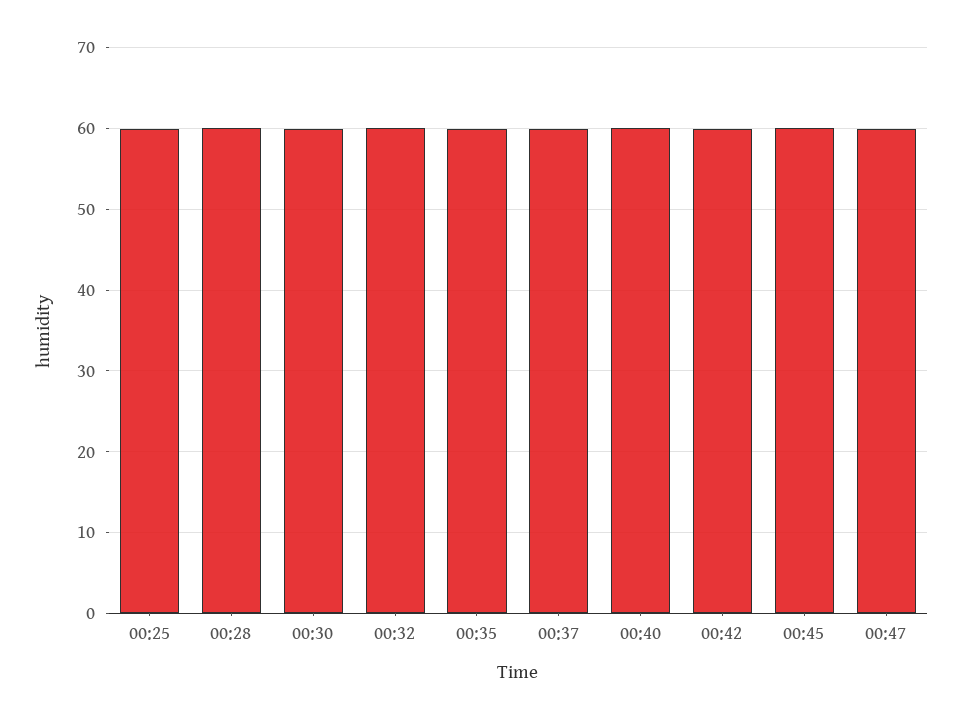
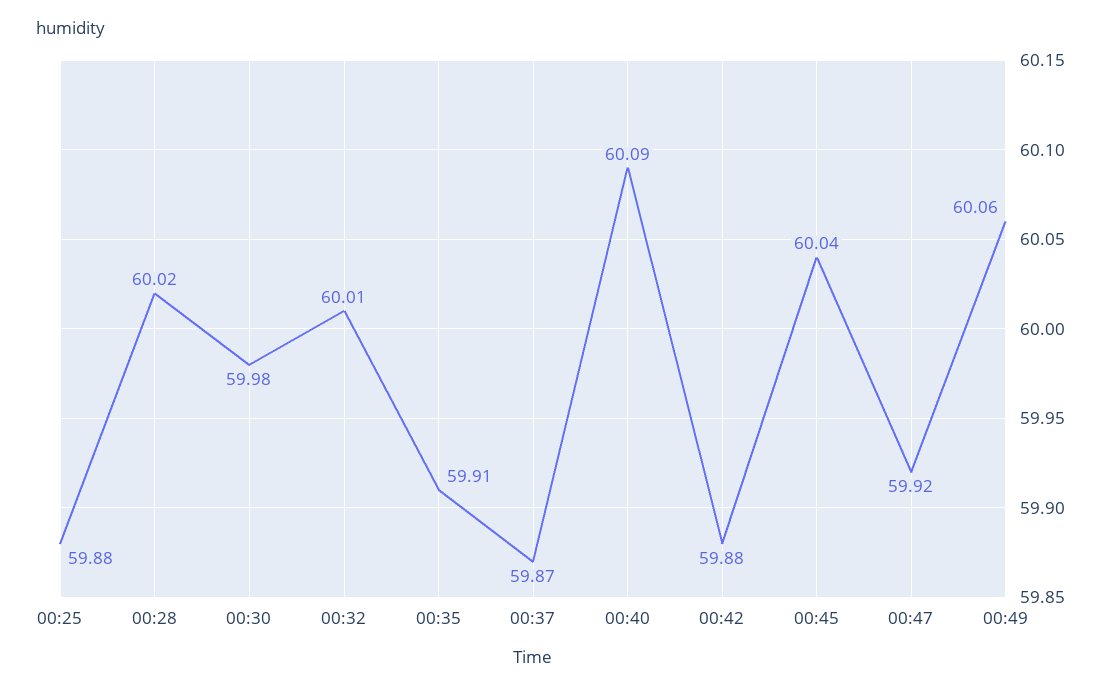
00:49: none -> 60.06

